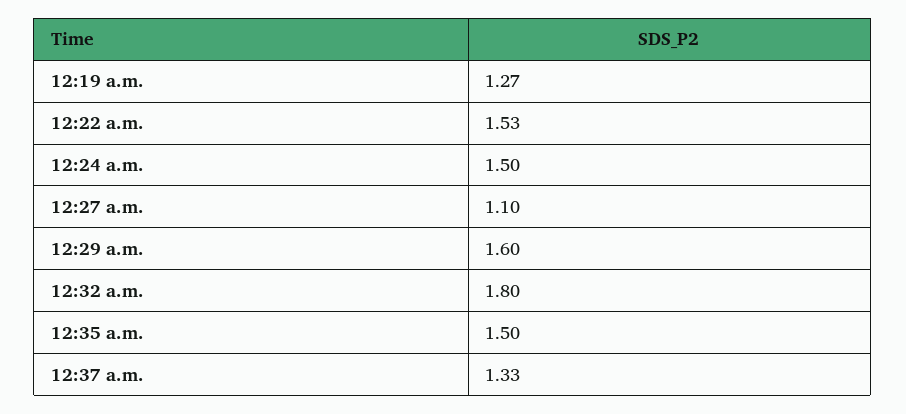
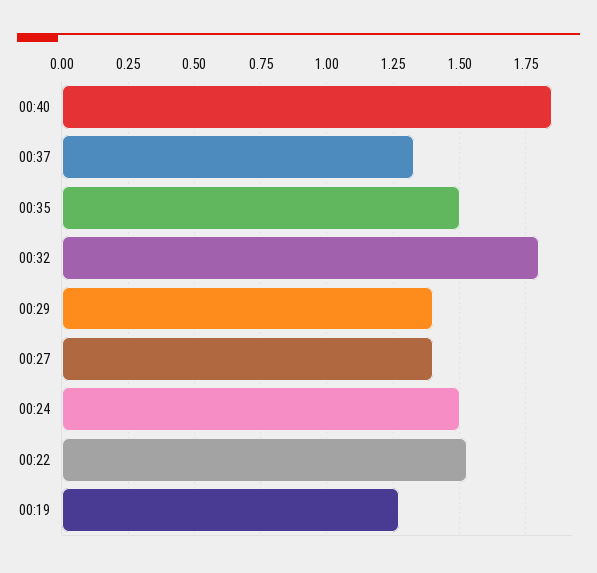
12:27 a.m.: 1.1 -> 1.4
12:29 a.m.: 1.6 -> 1.4
00:40: none -> 1.85

